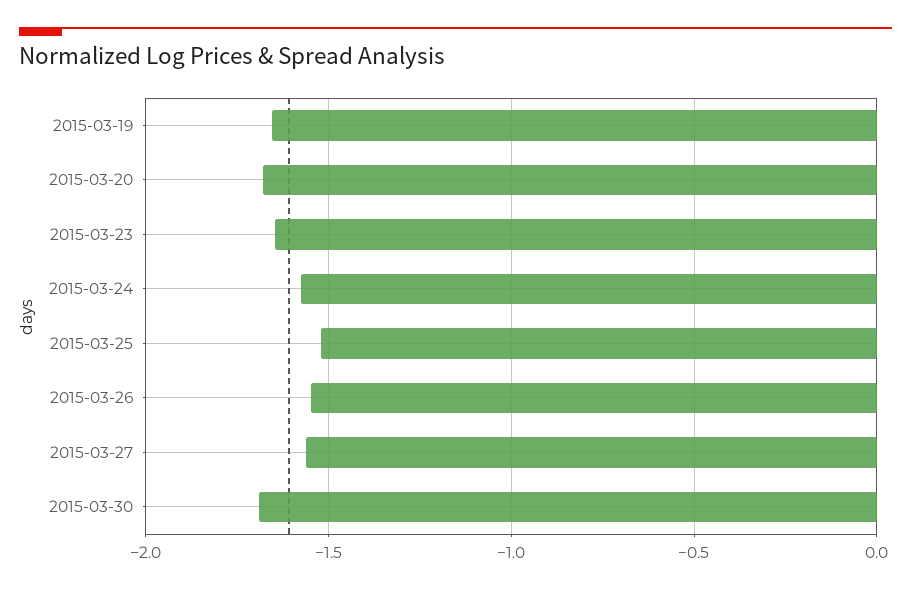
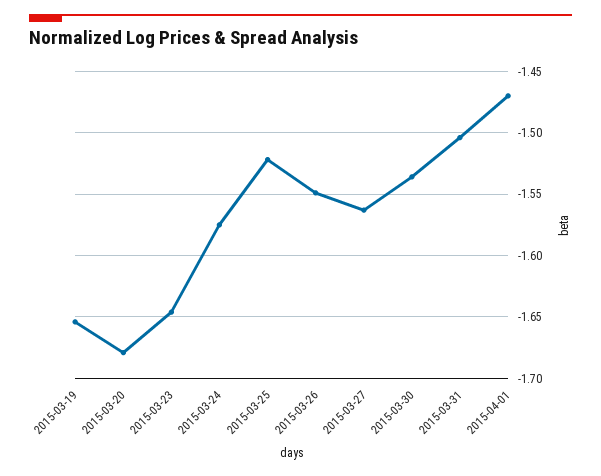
2015-03-30: -1.7 -> -1.535
2015-03-31: none -> -1.505
2015-04-01: none -> -1.47

